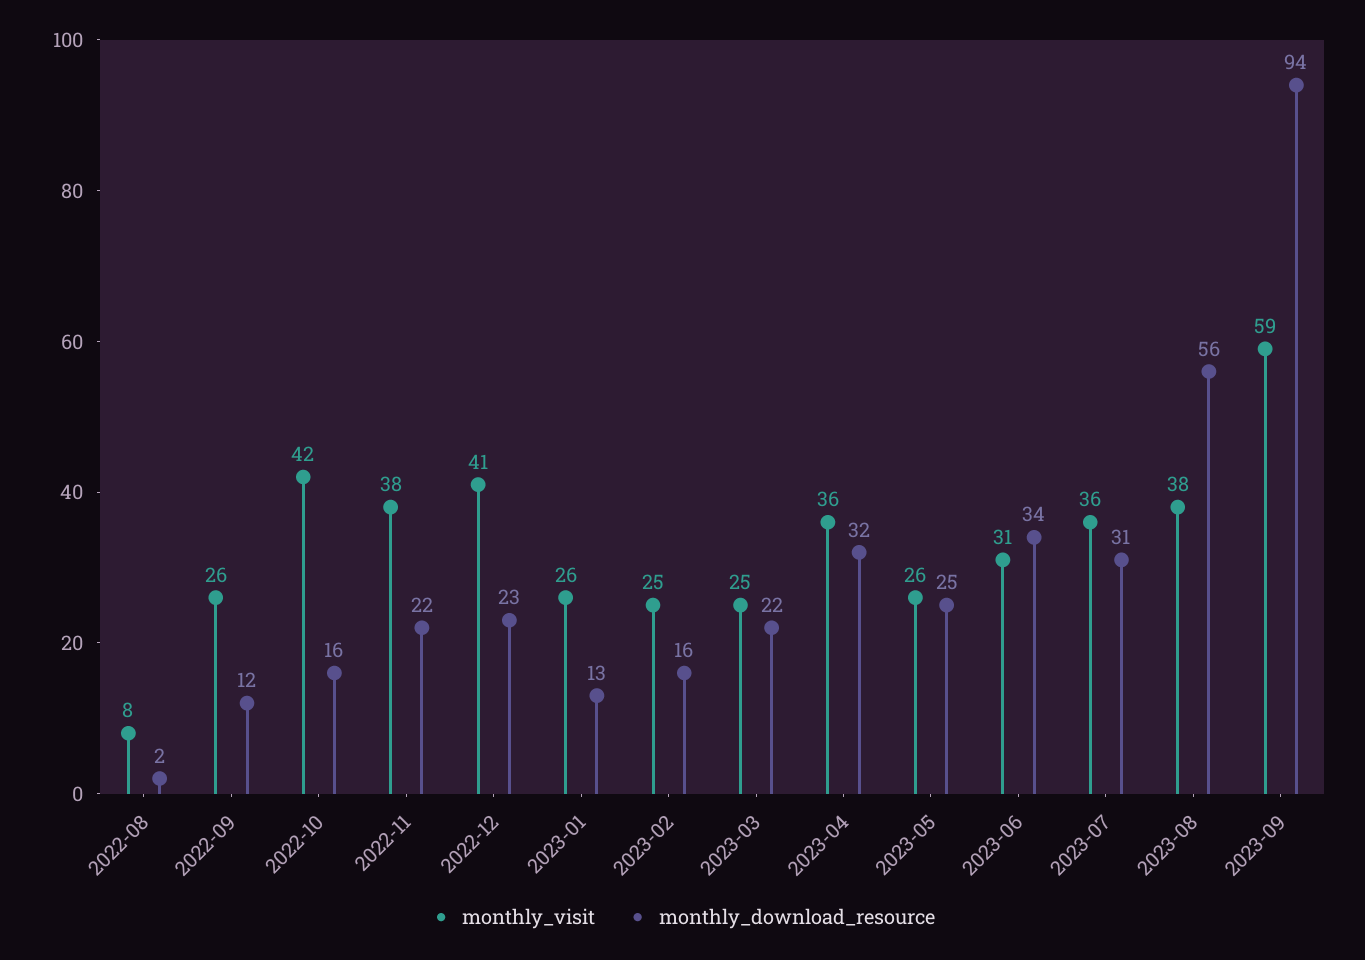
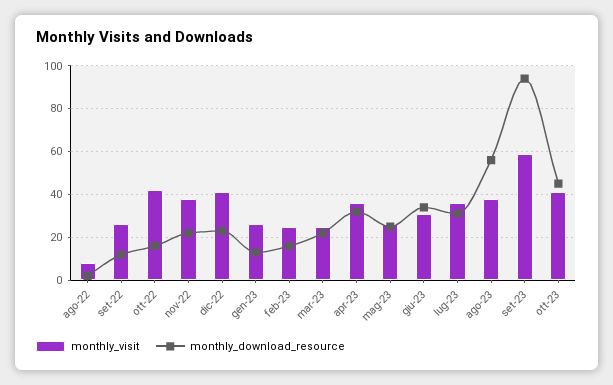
monthly_visit, ott-23: none -> 40
monthly_download_resource, ott-23: none -> 45

